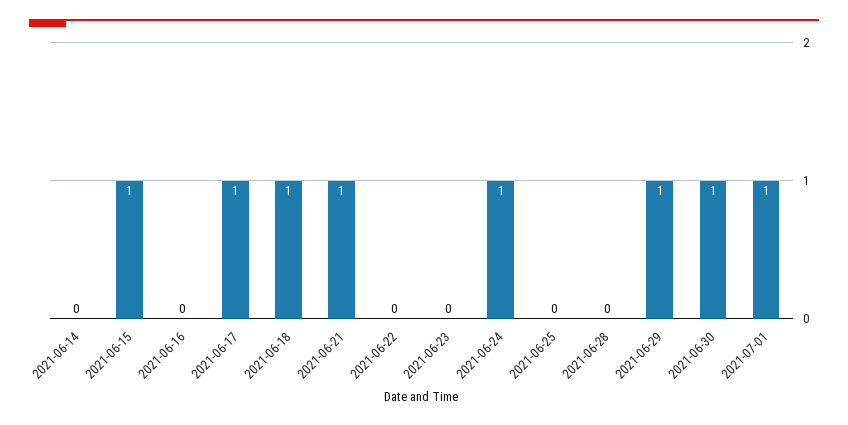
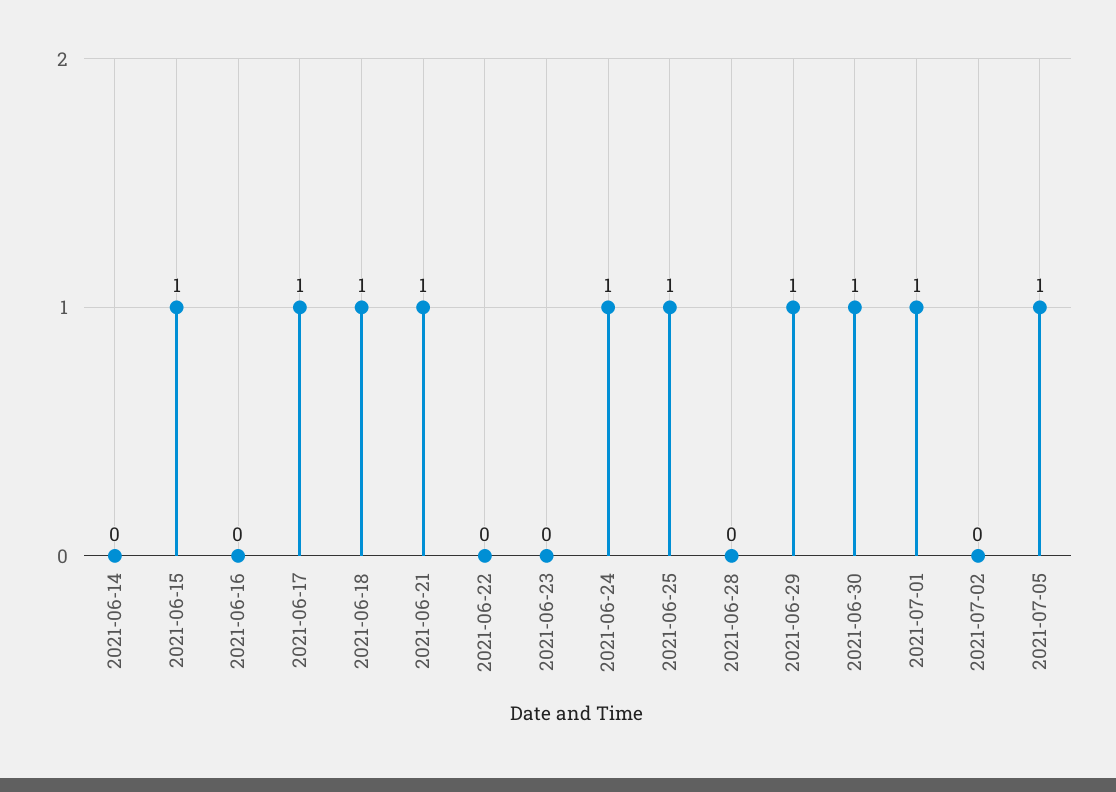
2021-06-25: 0 -> 1
2021-07-02: none -> 0
2021-07-05: none -> 1

